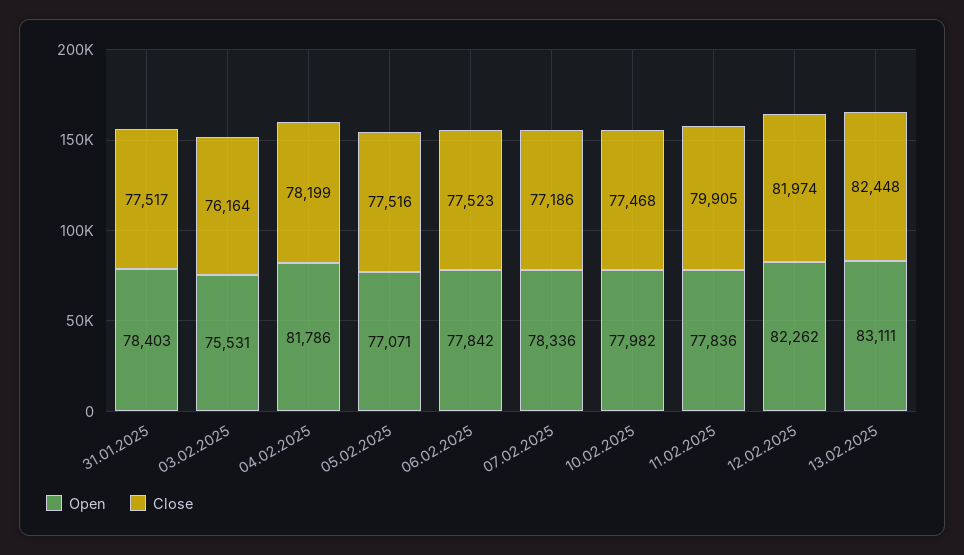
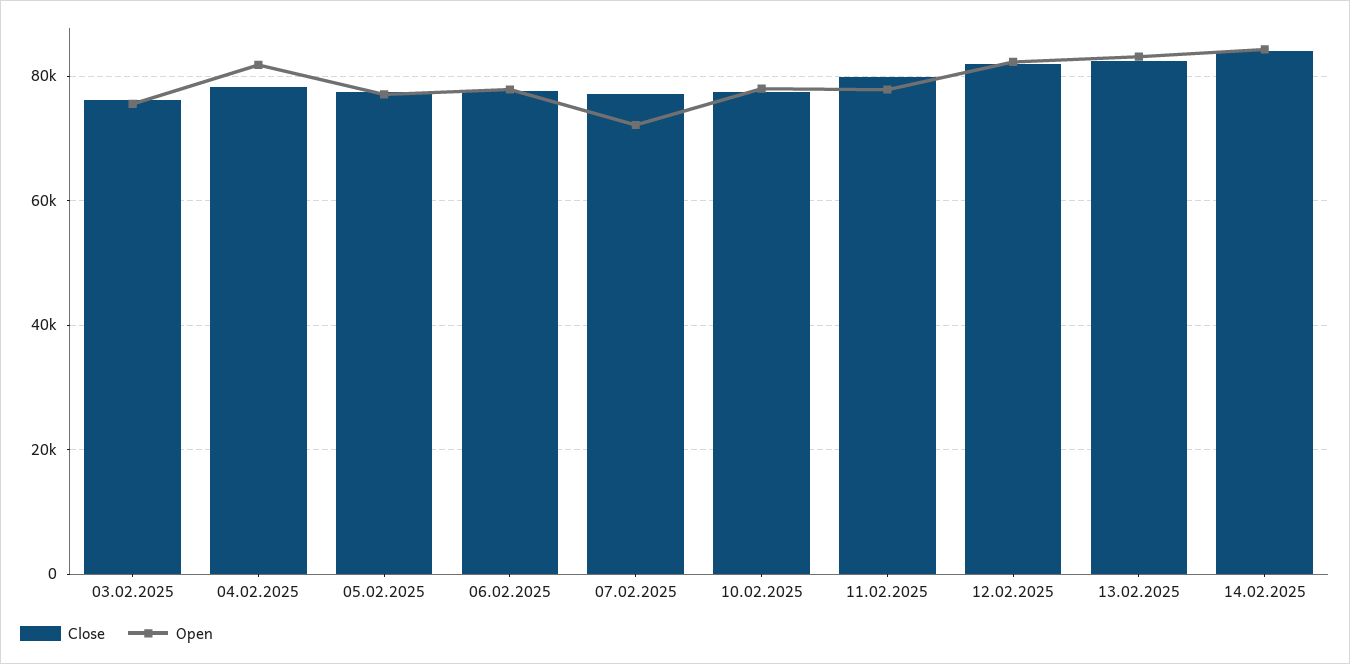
Open, 31.01.2025: 78403 -> none
Close, 31.01.2025: 77517 -> none
Open, 07.02.2025: 78336 -> 72000
Close, 14.02.2025: none -> 84000
Open, 14.02.2025: none -> 84000

